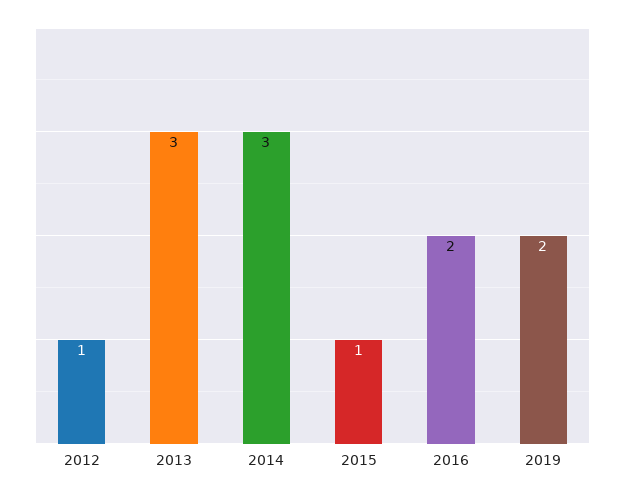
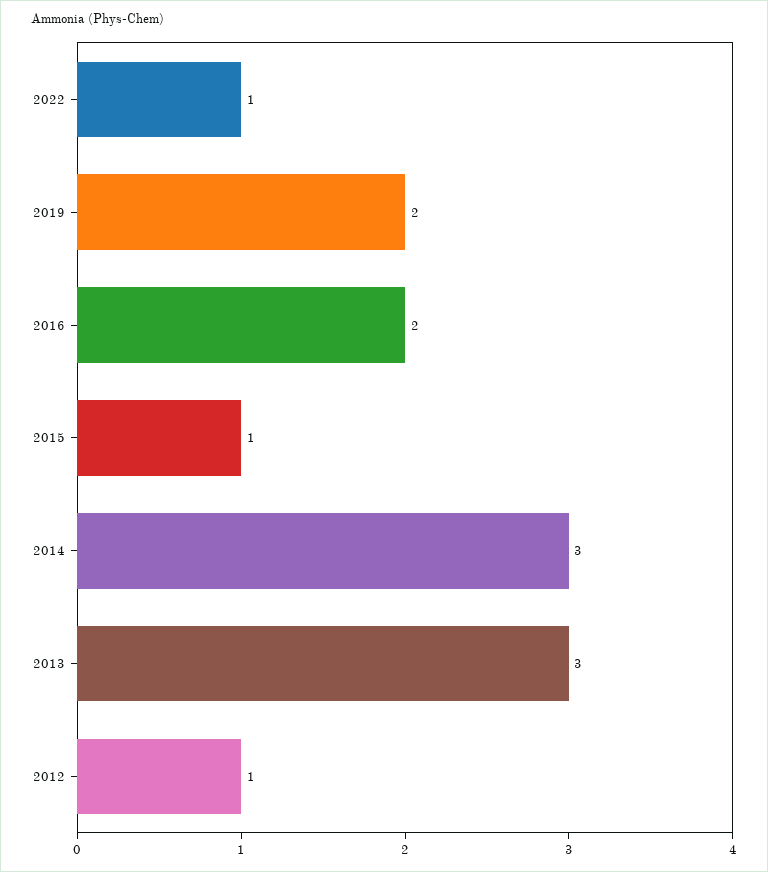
2022: none -> 1

